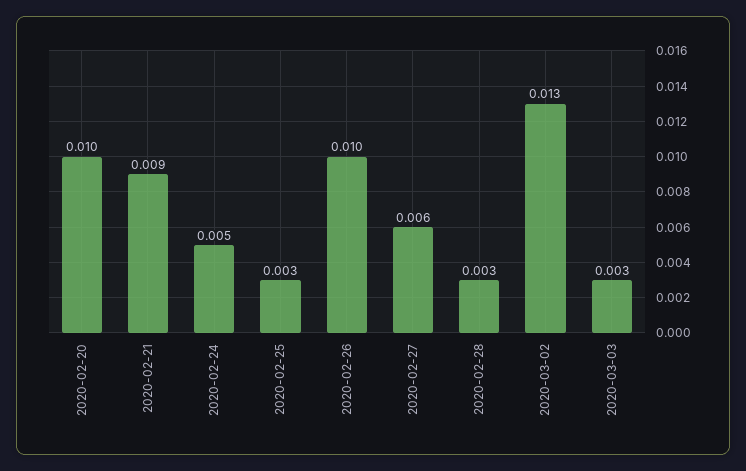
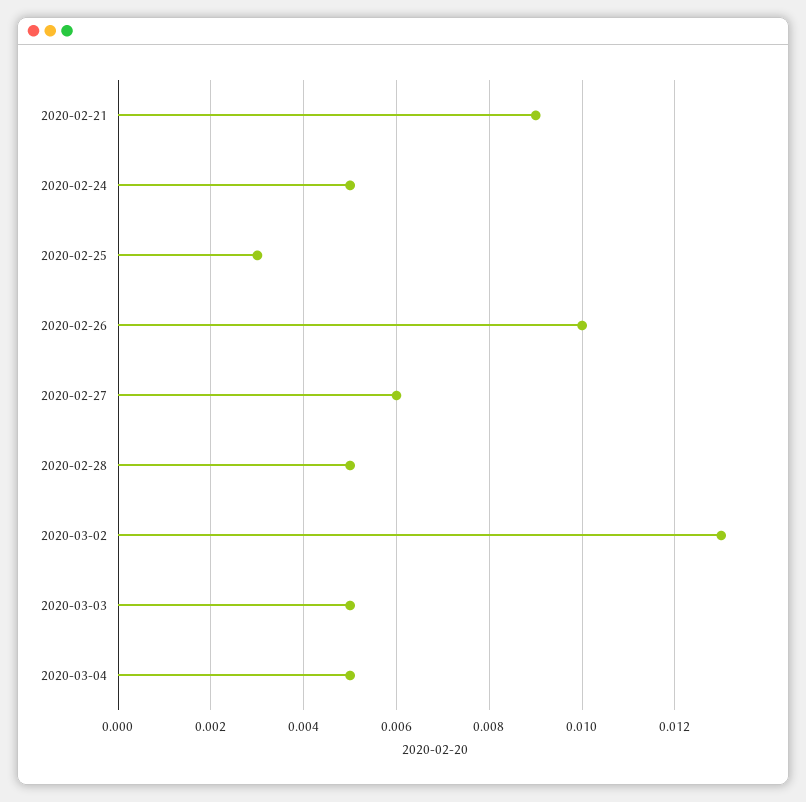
2020-02-20: 0.01 -> none
2020-02-28: 0.003 -> 0.005
2020-03-03: 0.003 -> 0.005
2020-03-04: none -> 0.005

